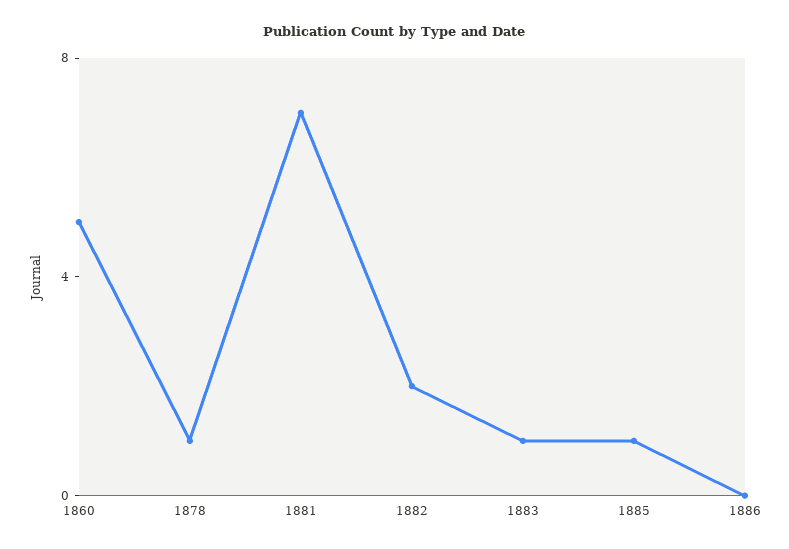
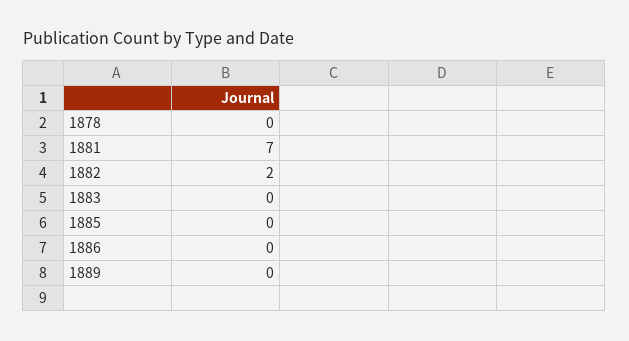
1860: 5 -> none
1878: 1 -> 0
1883: 1 -> 0
1885: 1 -> 0
1889: none -> 0

